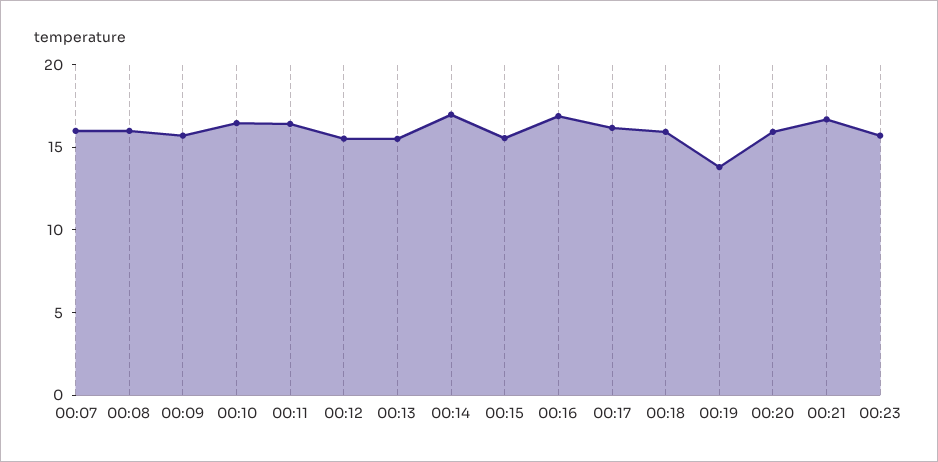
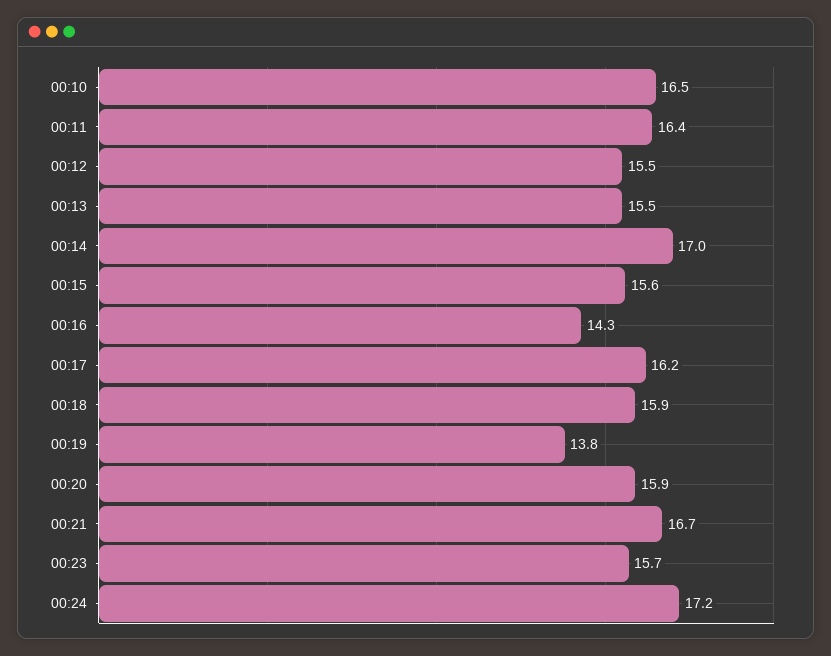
00:07: 16 -> none
00:08: 16 -> none
00:09: 16 -> none
00:16: 17 -> 14.3
00:24: none -> 17.2

